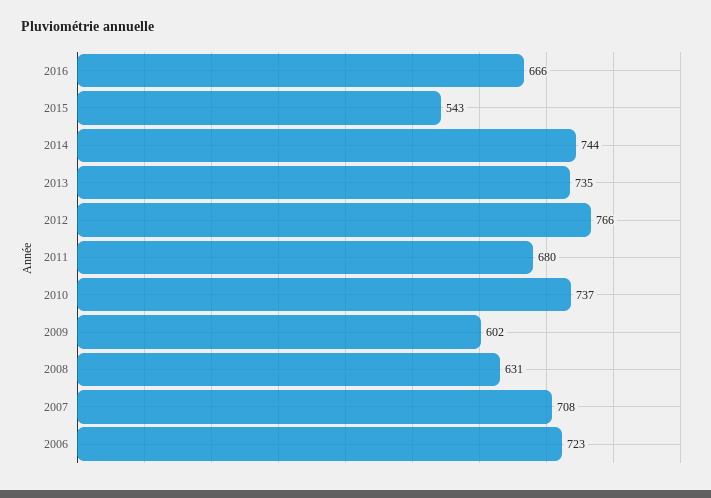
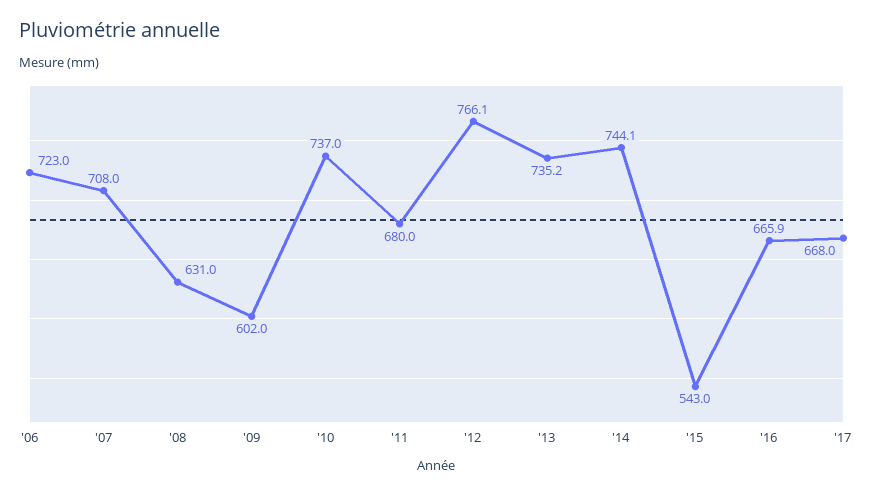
'17: none -> 668

